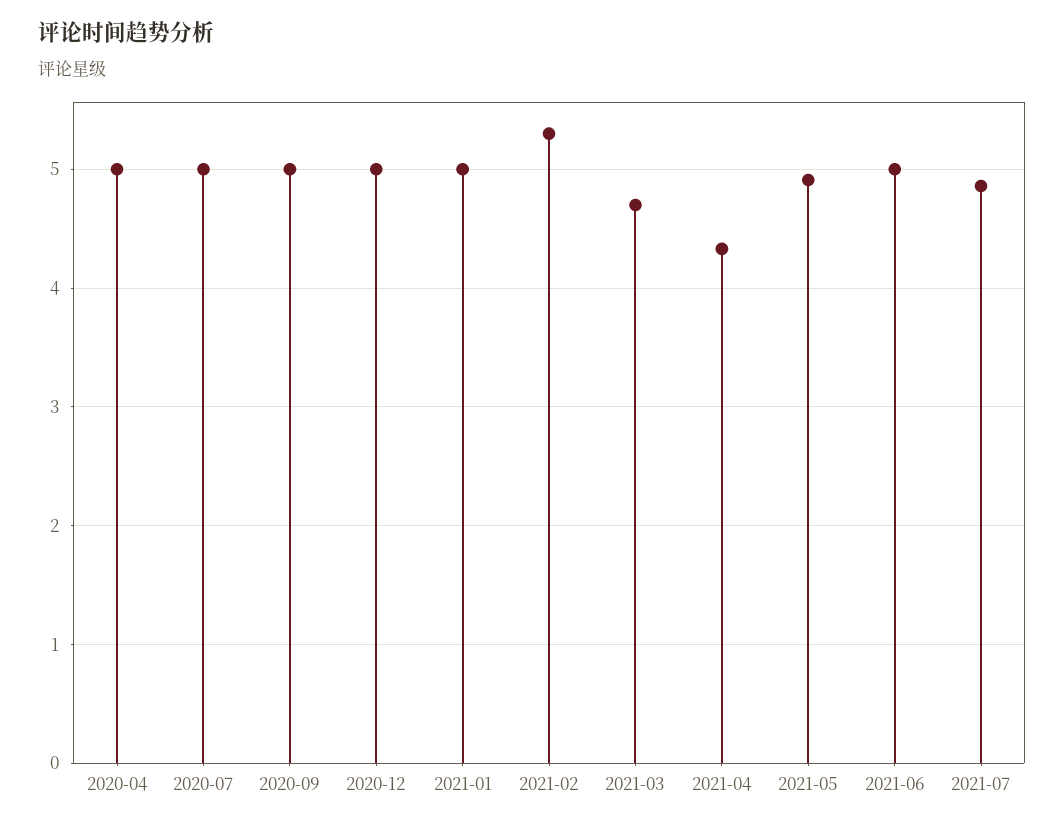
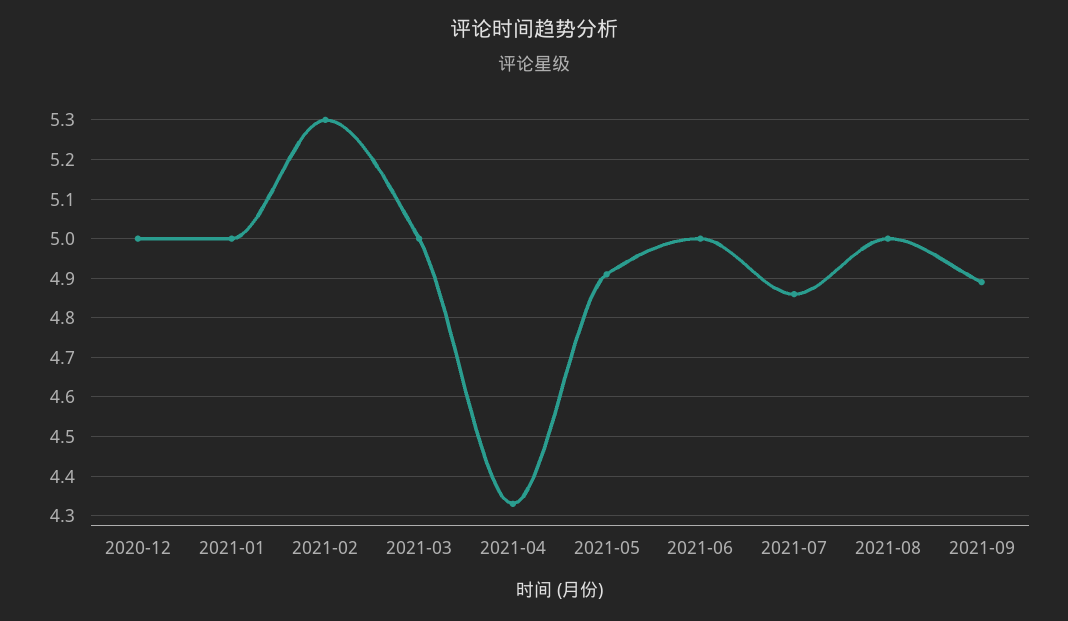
2020-04: 5 -> none
2020-07: 5 -> none
2020-09: 5 -> none
2021-03: 4.7 -> 5
2021-08: none -> 5
2021-09: none -> 4.9

